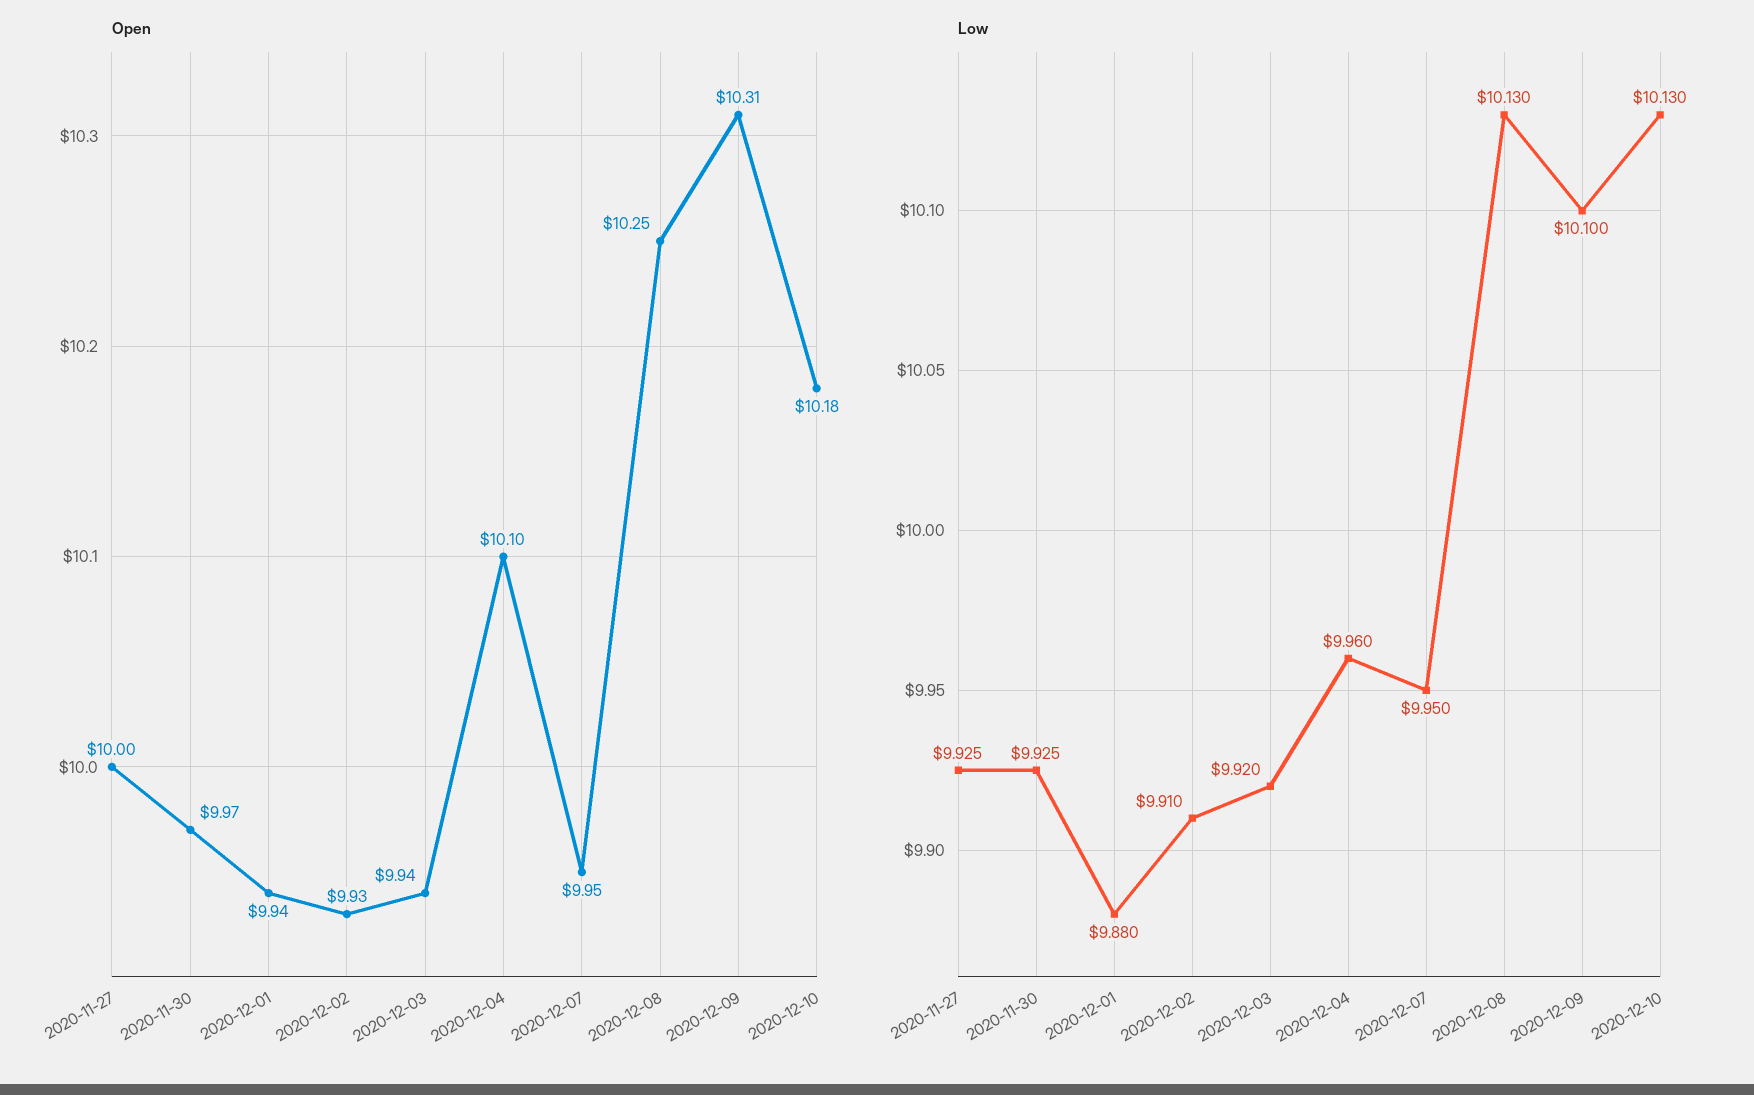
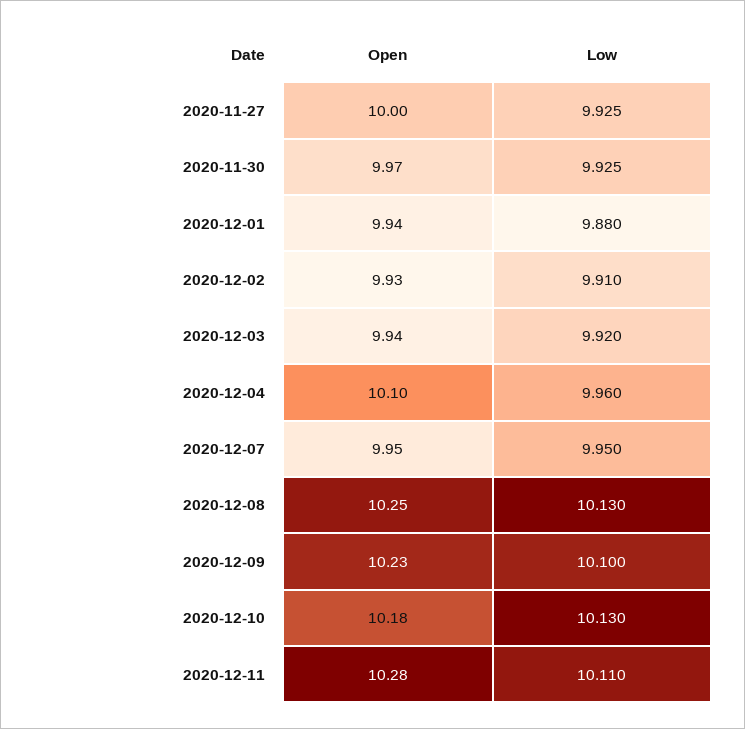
Open, 2020-12-09: 10.31 -> 10.23
Open, 2020-12-11: none -> 10.28
Low, 2020-12-11: none -> 10.11

